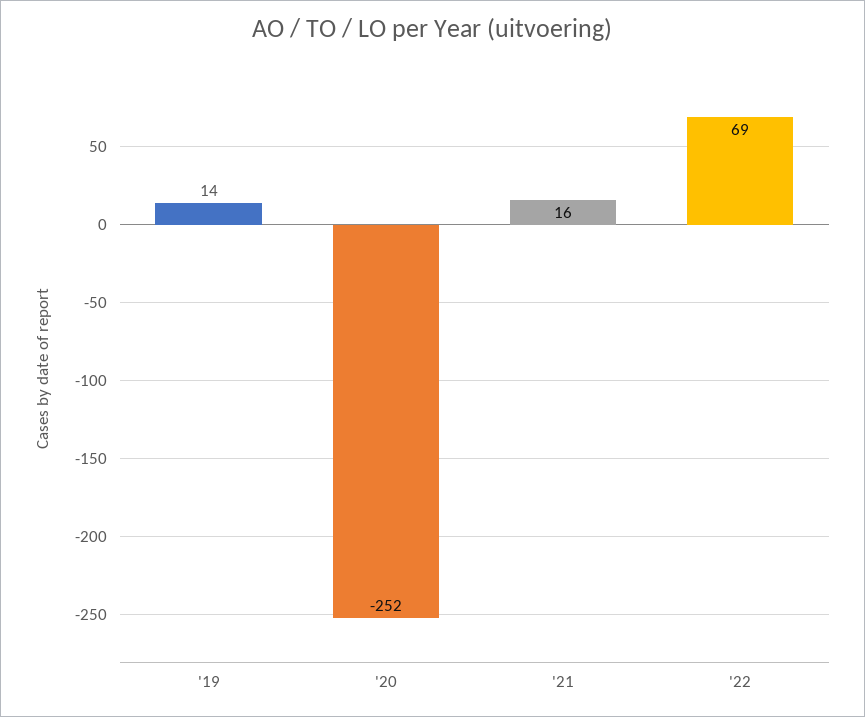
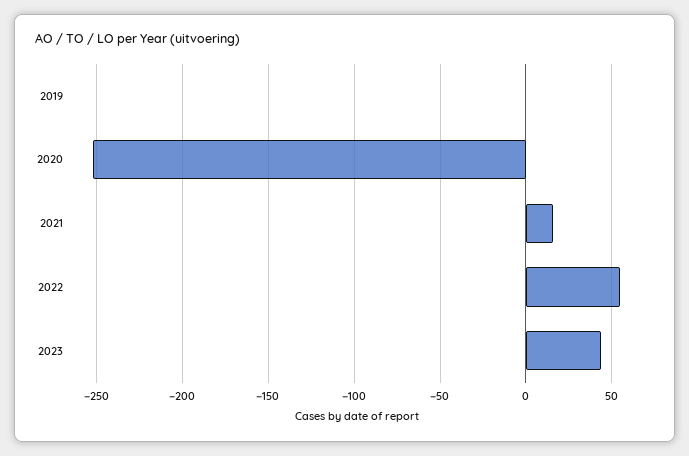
'19: 14 -> 0
'22: 69 -> 55
2023: none -> 45

